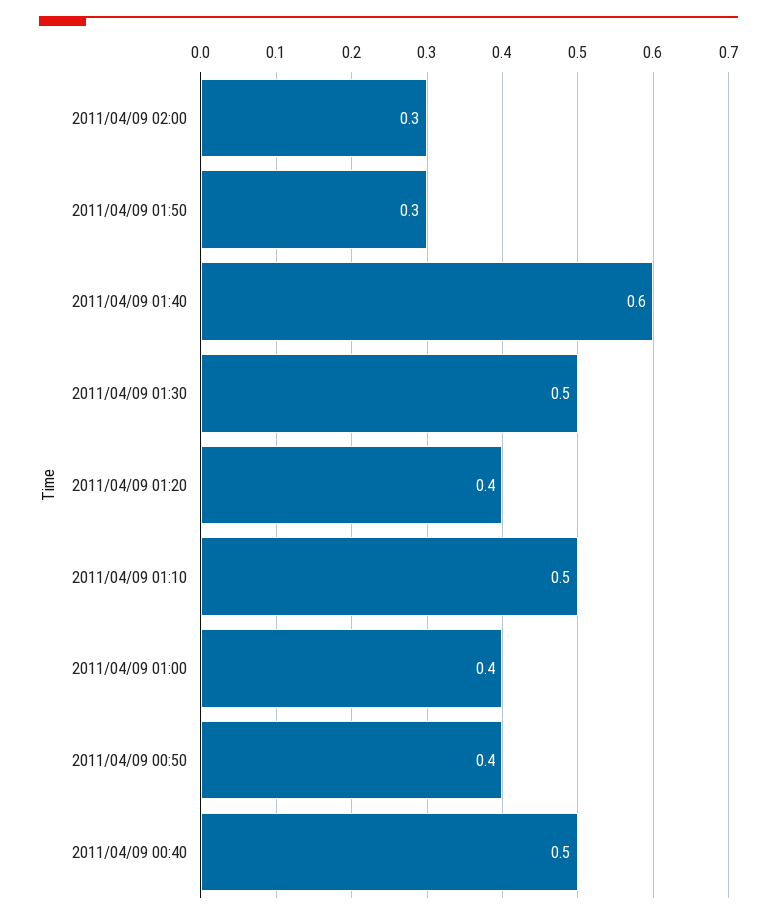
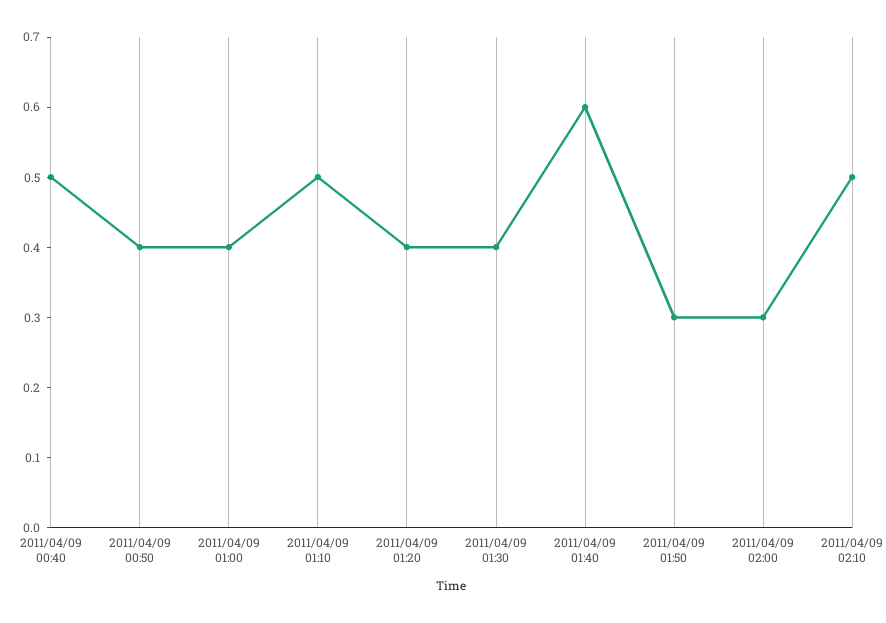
2011/04/09 01:30: 0.5 -> 0.4
2011/04/09 02:10: none -> 0.5

